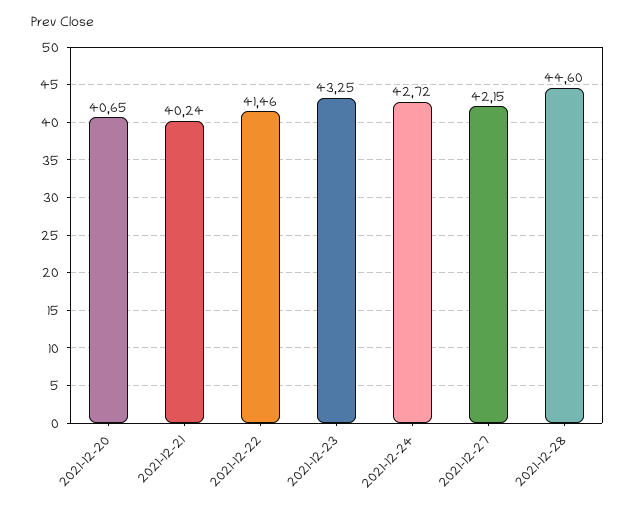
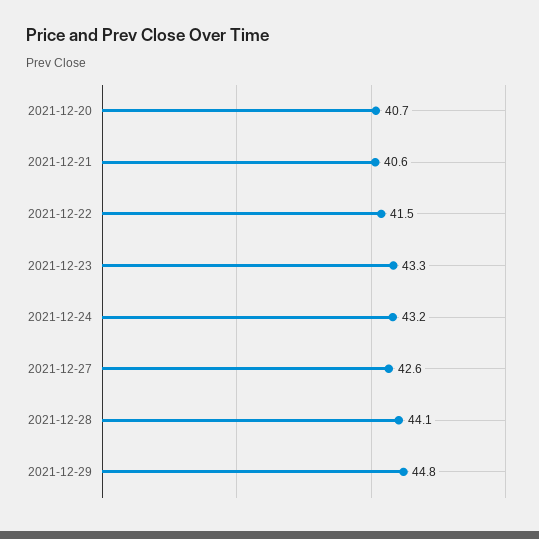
2021-12-21: 40.24 -> 40.6
2021-12-24: 42.72 -> 43.2
2021-12-27: 42.15 -> 42.6
2021-12-28: 44.6 -> 44.1
2021-12-29: none -> 44.8

